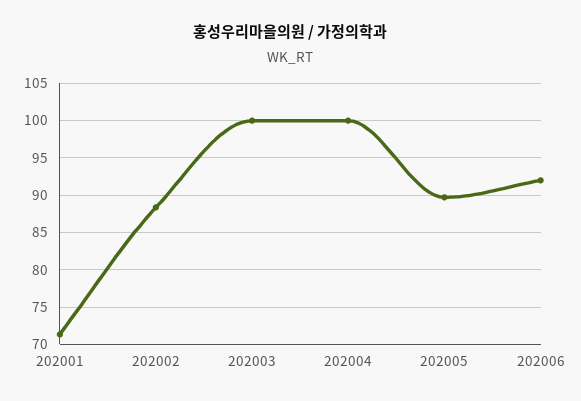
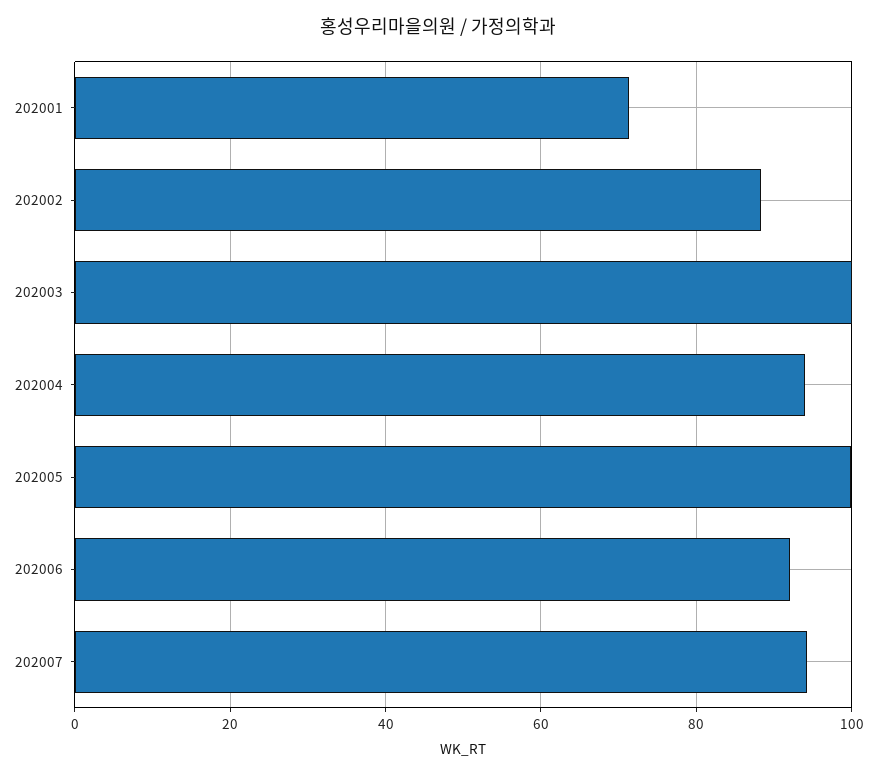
202004: 100 -> 94
202005: 90 -> 100
202007: none -> 94

